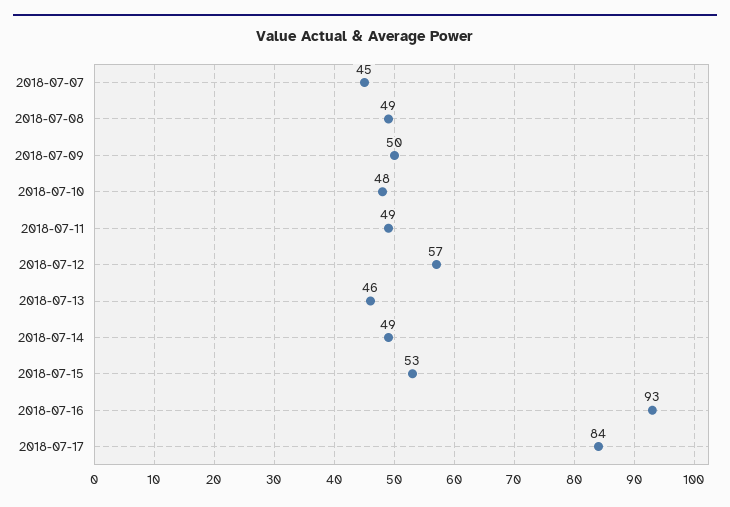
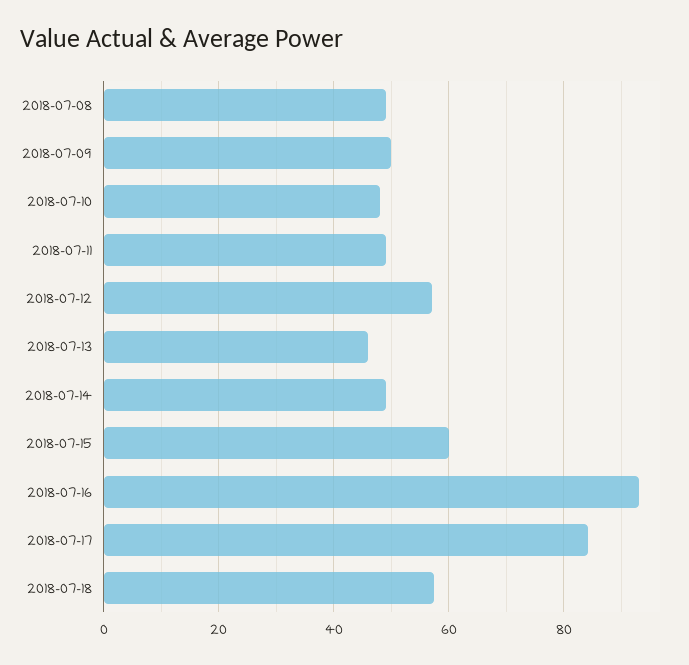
2018-07-07: 45 -> none
2018-07-15: 53 -> 60
2018-07-18: none -> 58

